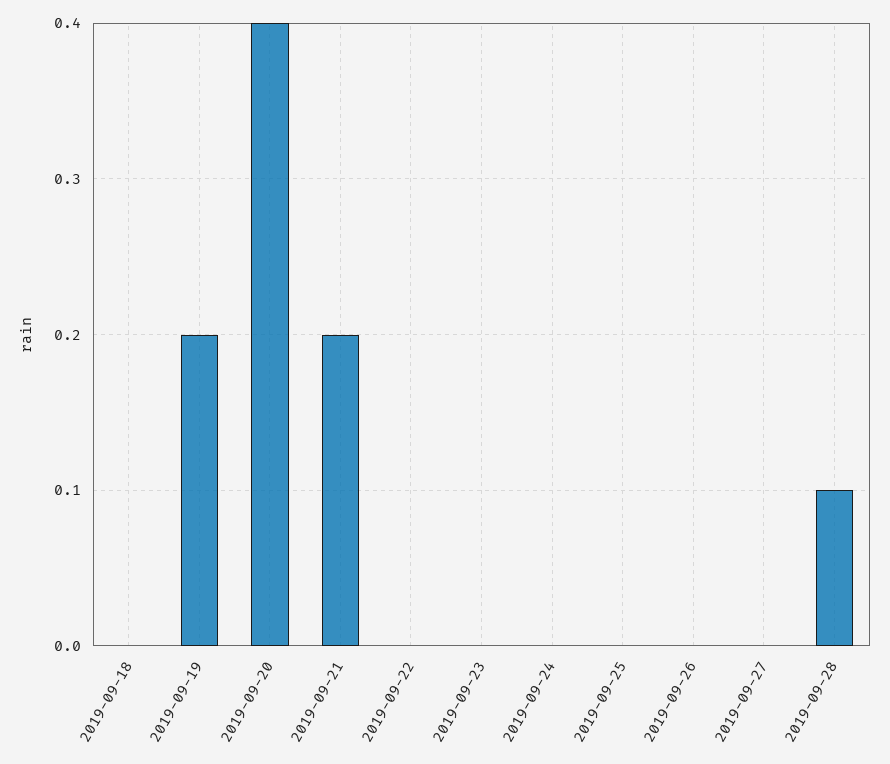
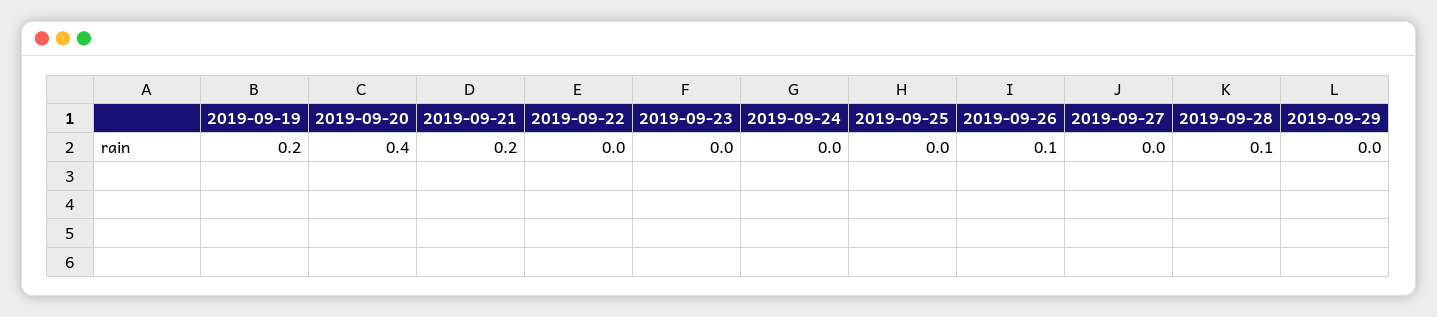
2019-09-18: 0 -> none
2019-09-26: 0 -> 0.1
2019-09-29: none -> 0

